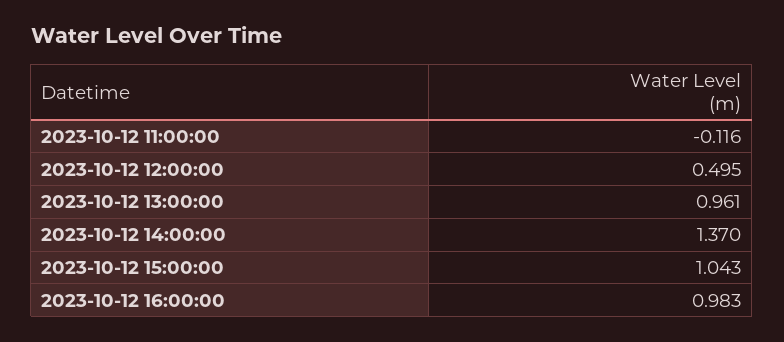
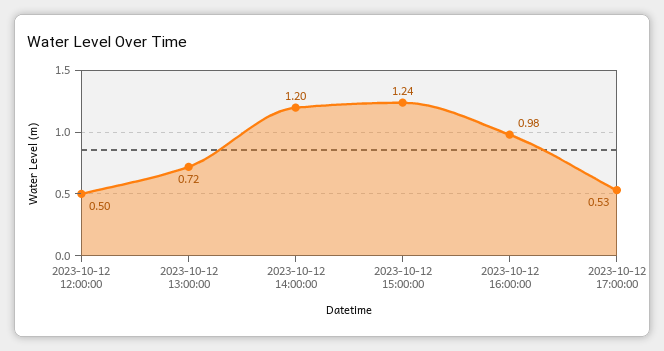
2023-10-12 11:00:00: -0.116 -> none
2023-10-12 13:00:00: 0.961 -> 0.72
2023-10-12 14:00:00: 1.37 -> 1.2
2023-10-12 15:00:00: 1.043 -> 1.24
2023-10-12 17:00:00: none -> 0.53

